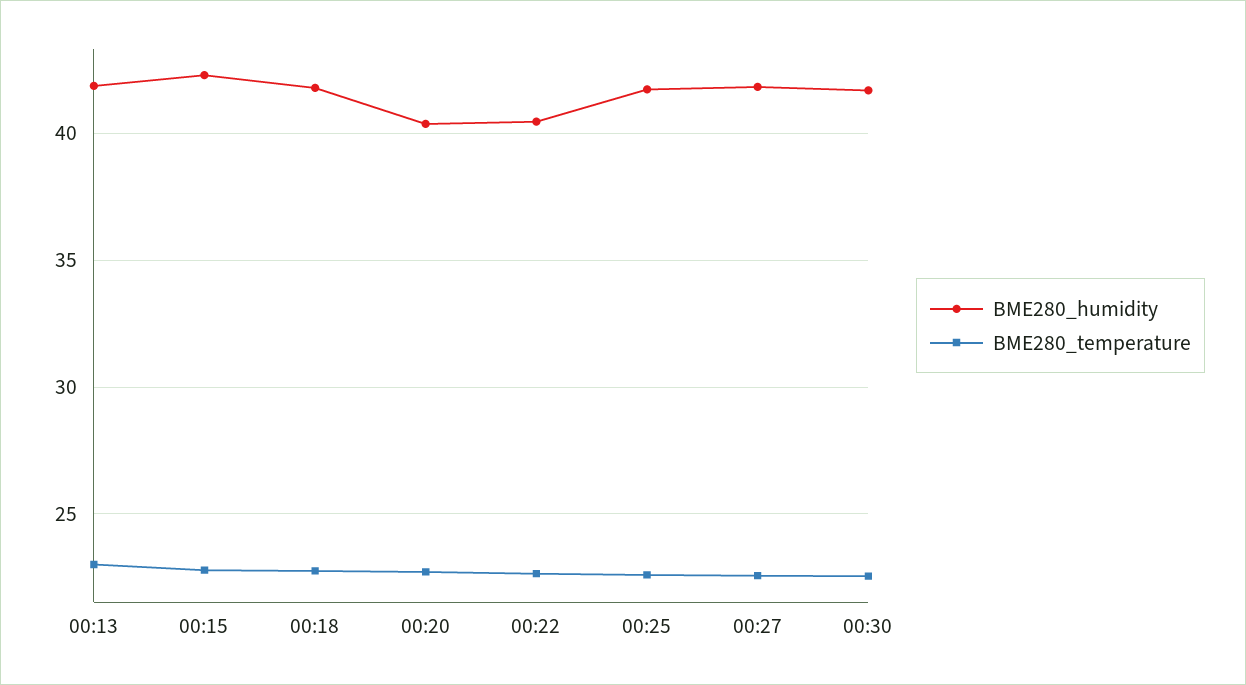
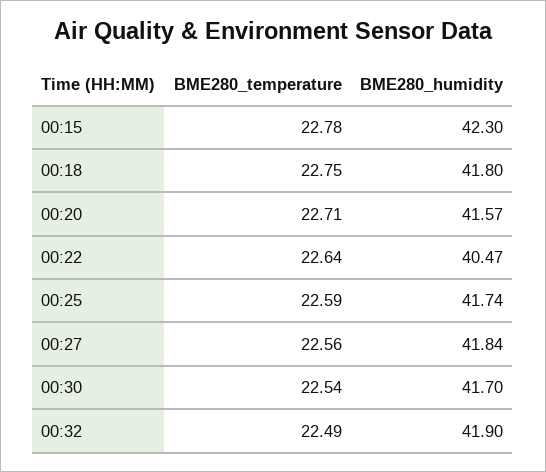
BME280_humidity, 00:13: 42 -> none
BME280_temperature, 00:13: 23 -> none
BME280_humidity, 00:20: 40.5 -> 41.57
BME280_temperature, 00:32: none -> 22.49
BME280_humidity, 00:32: none -> 41.9

